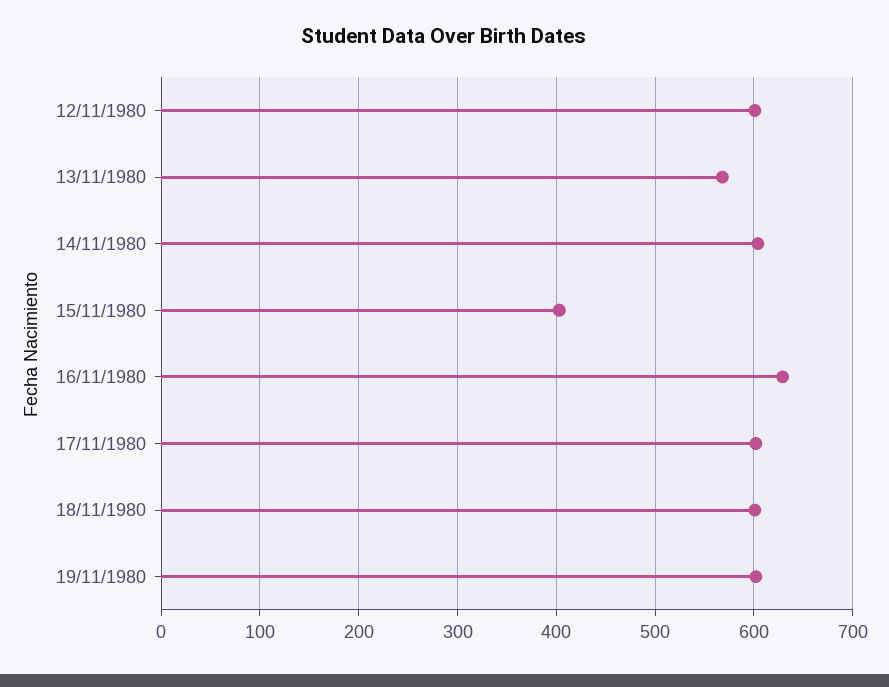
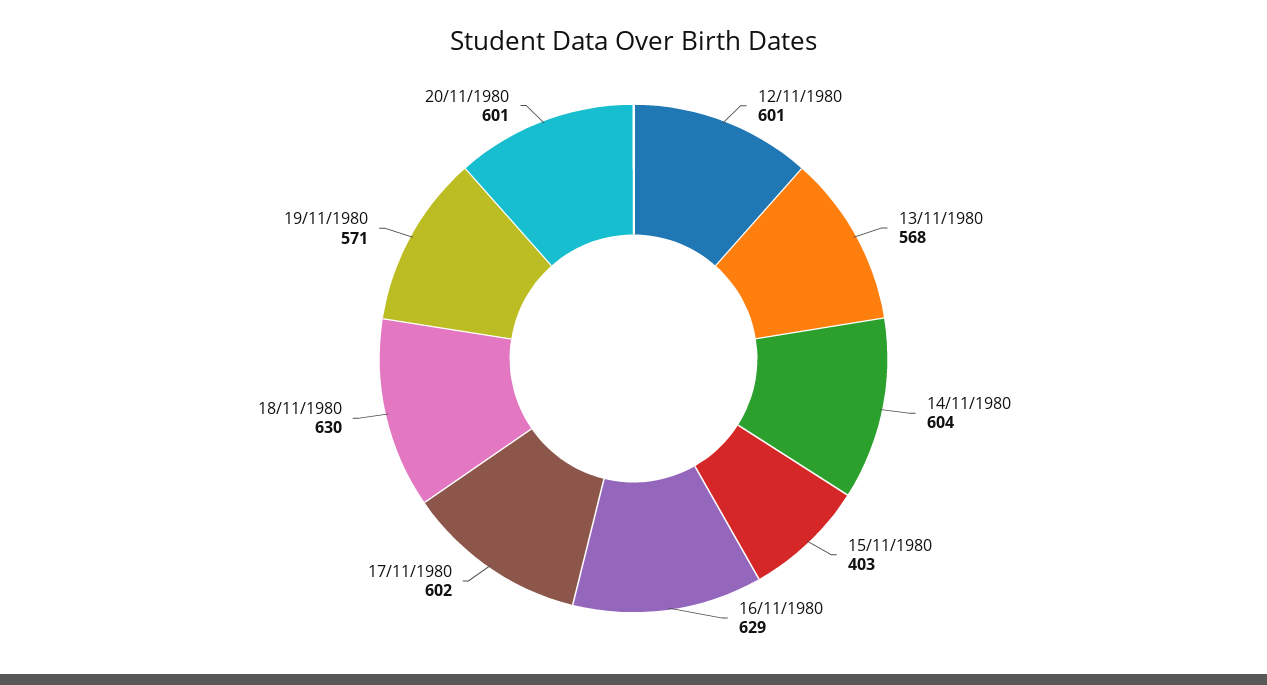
18/11/1980: 600 -> 630
19/11/1980: 600 -> 571
20/11/1980: none -> 601

